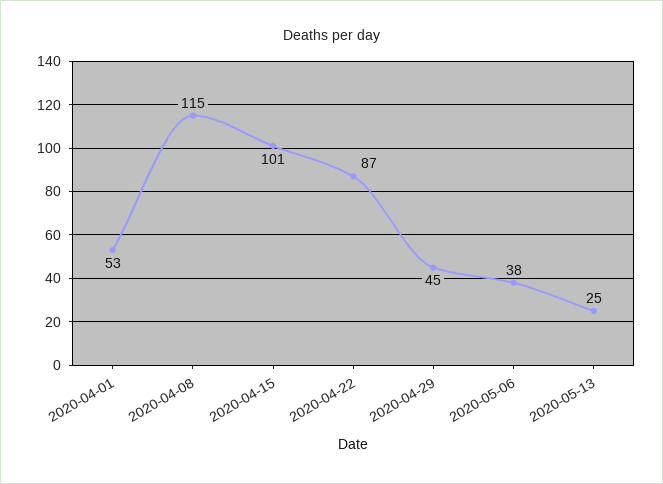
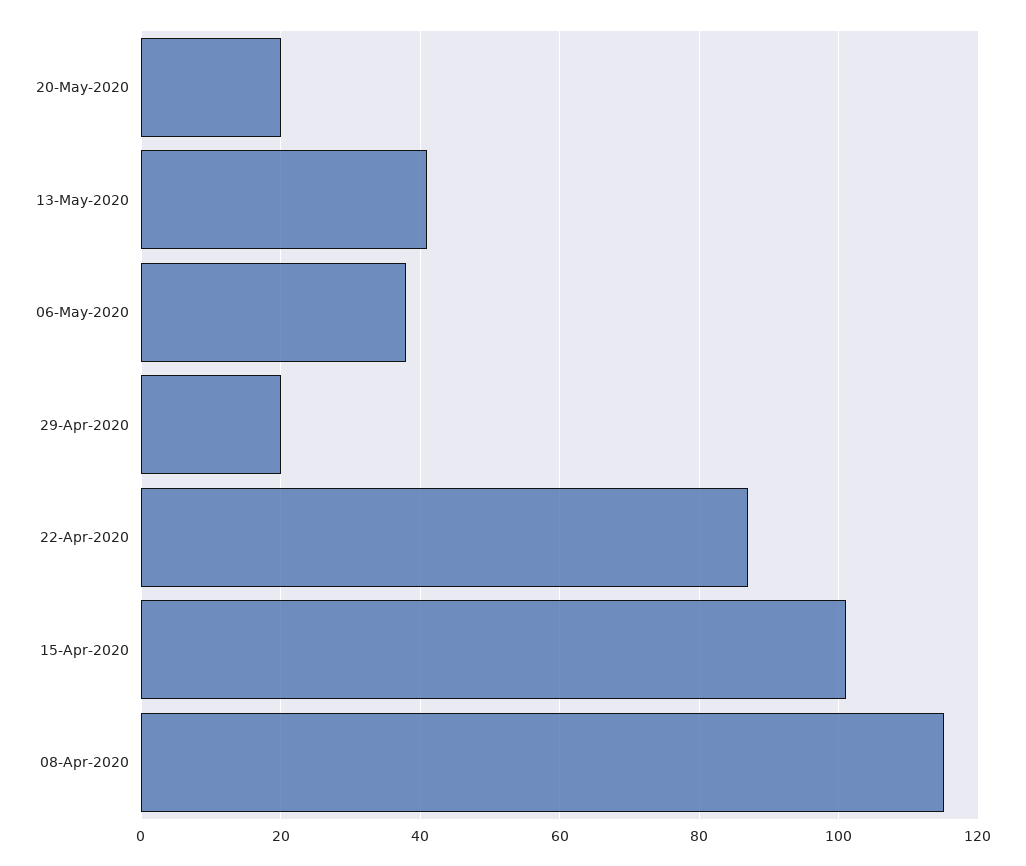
2020-04-01: 53 -> none
2020-04-29: 45 -> 20
2020-05-13: 25 -> 40
20-May-2020: none -> 20

